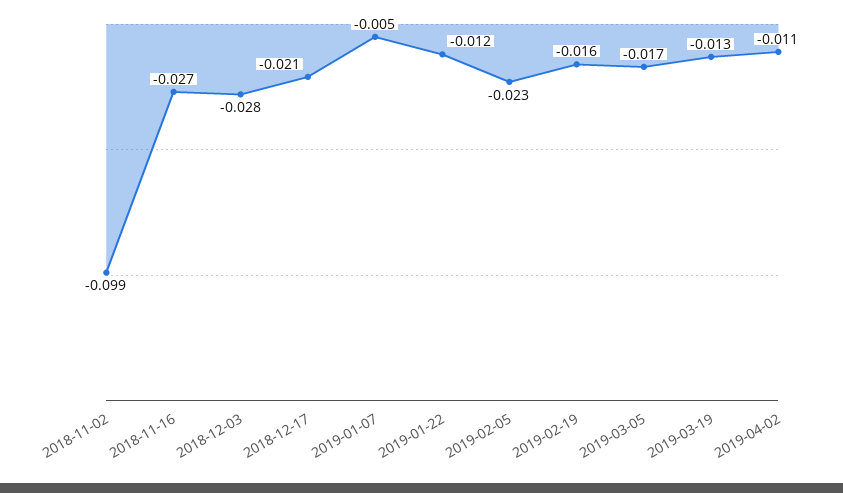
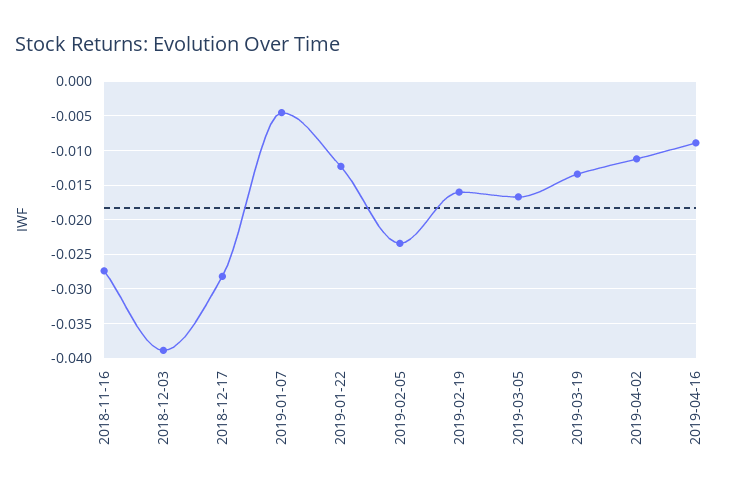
2018-11-02: -0.099 -> none
2018-12-03: -0.028 -> -0.039
2018-12-17: -0.021 -> -0.028
2019-04-16: none -> -0.009

